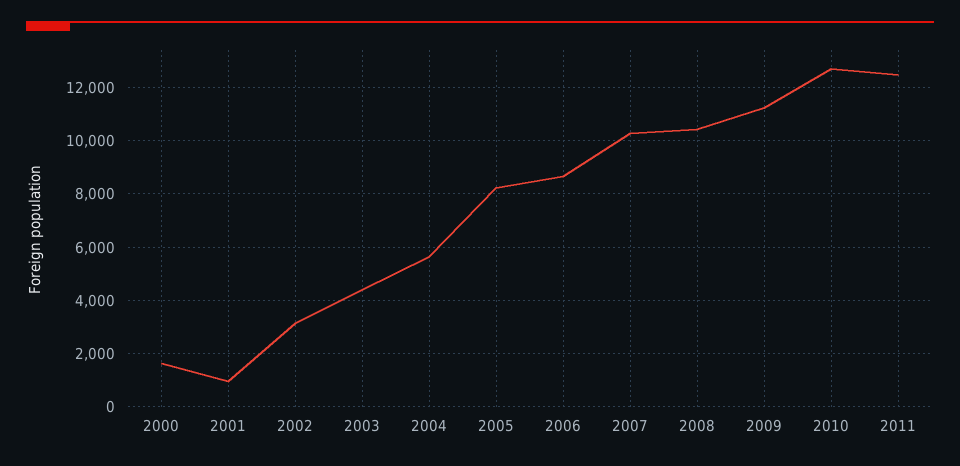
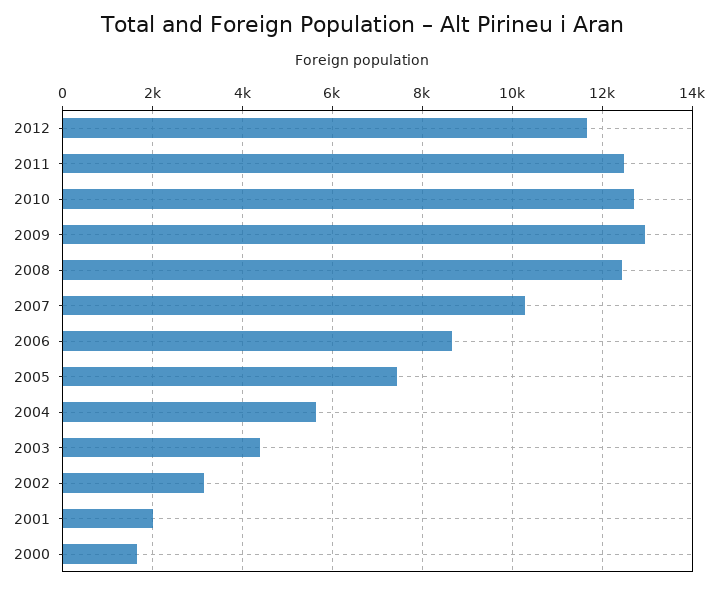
2001: 1000 -> 2000
2005: 8250 -> 7400
2008: 10500 -> 12400
2009: 11250 -> 13000
2012: none -> 11600

